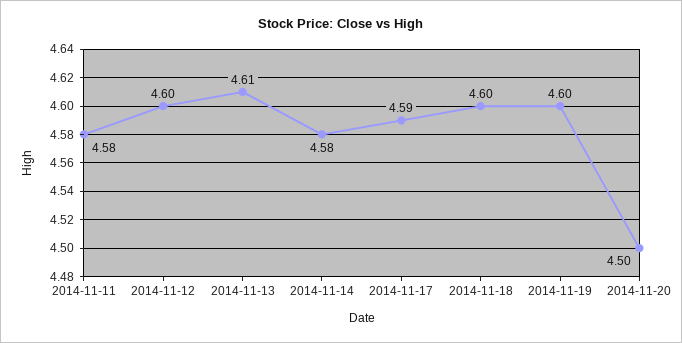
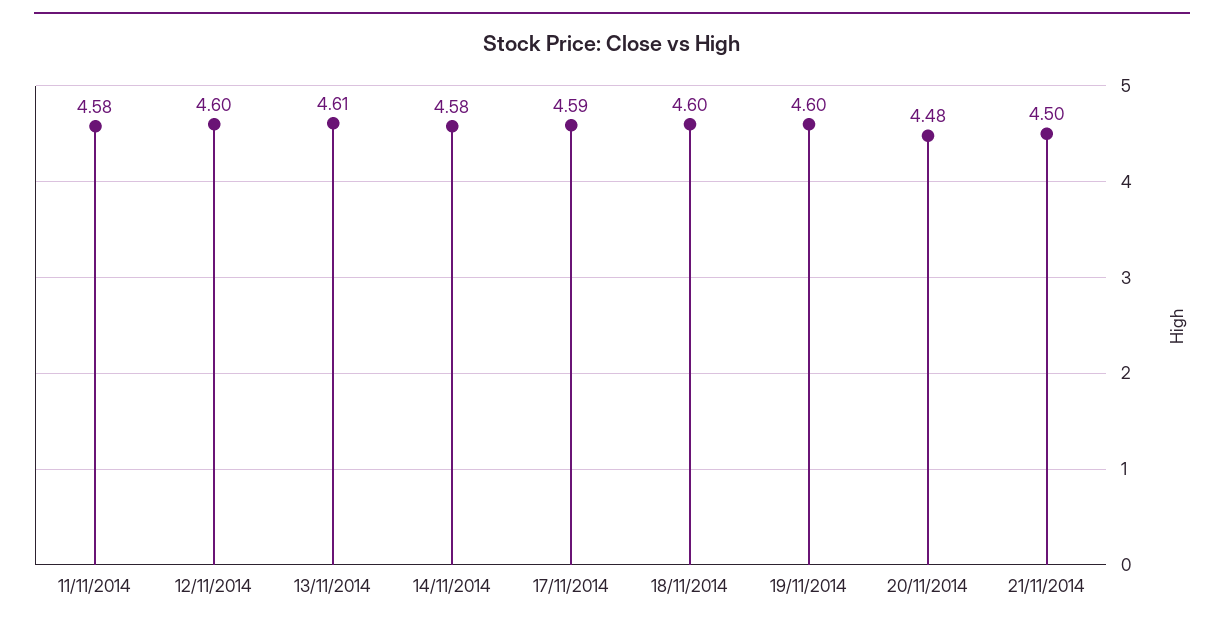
2014-11-20: 4.5 -> 4.48
21/11/2014: none -> 4.5

